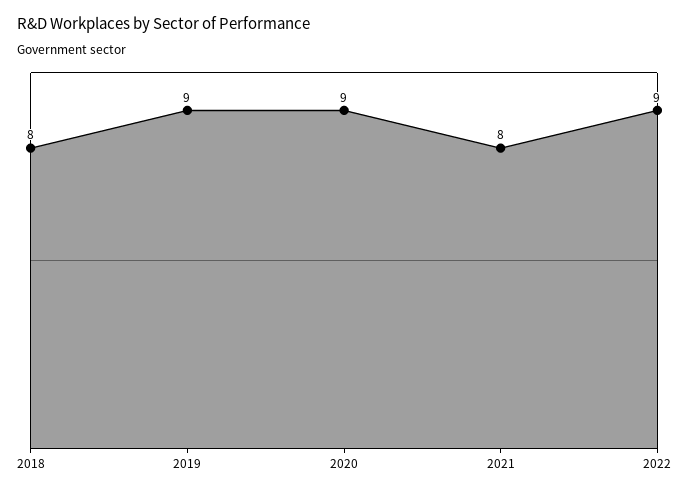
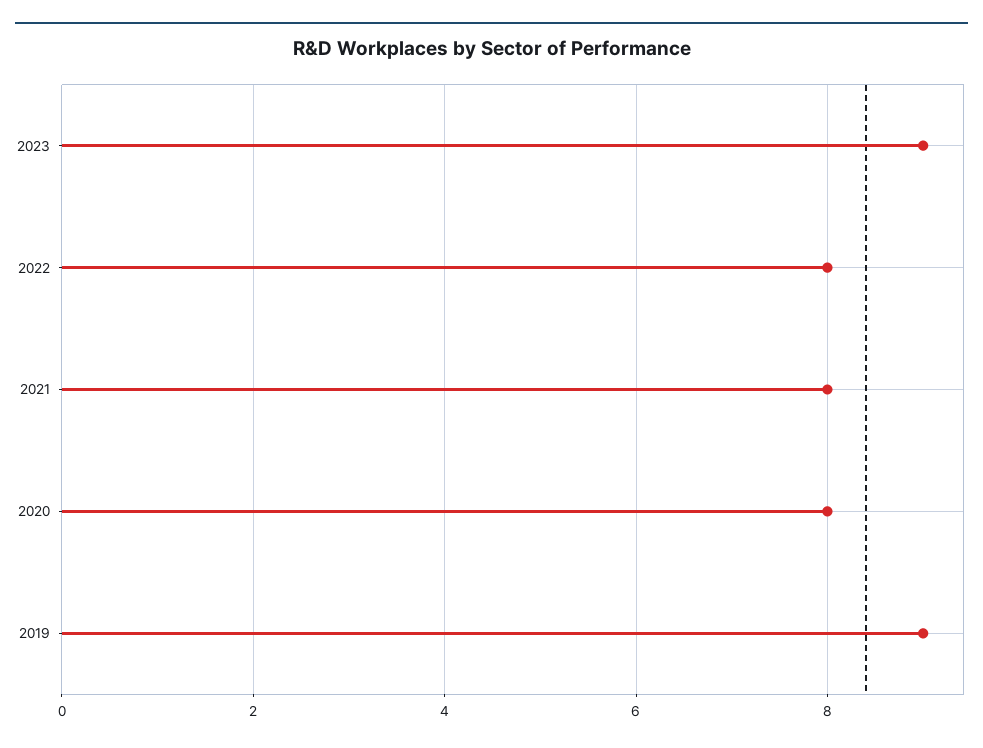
2018: 8 -> none
2020: 9 -> 8
2022: 9 -> 8
2023: none -> 9

